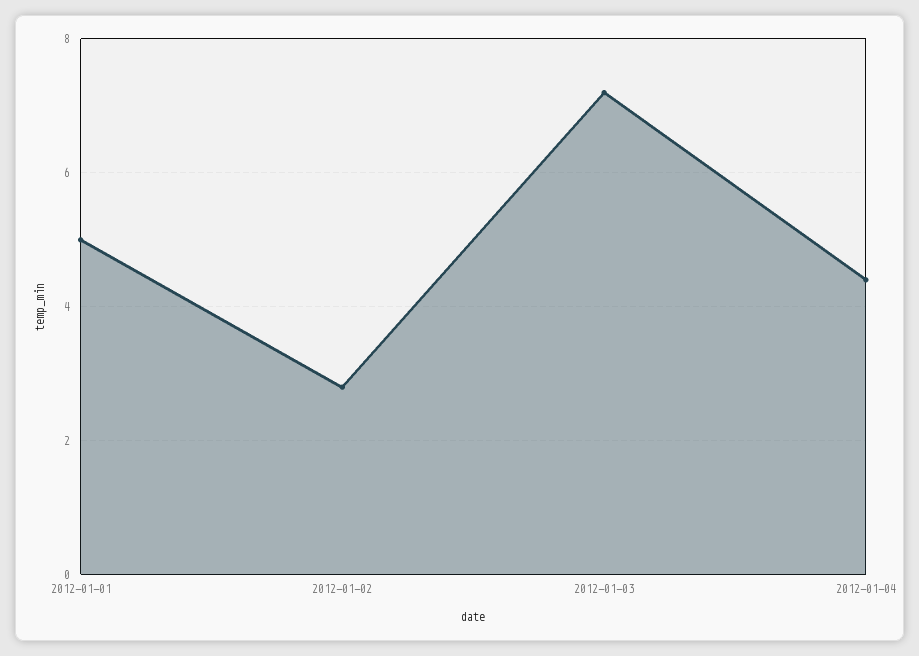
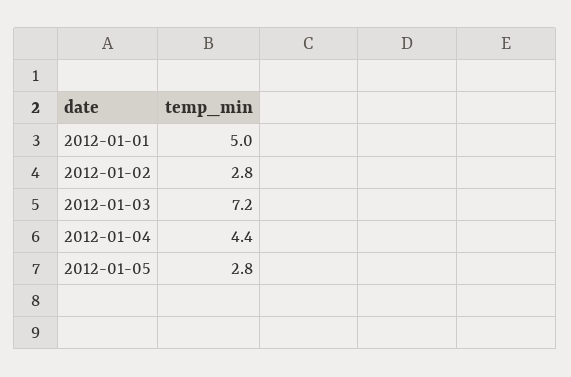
2012-01-05: none -> 2.8

